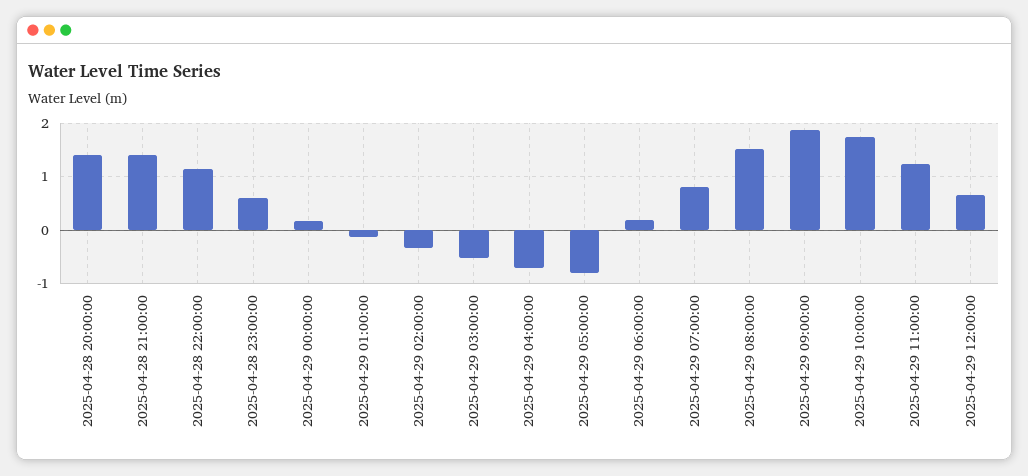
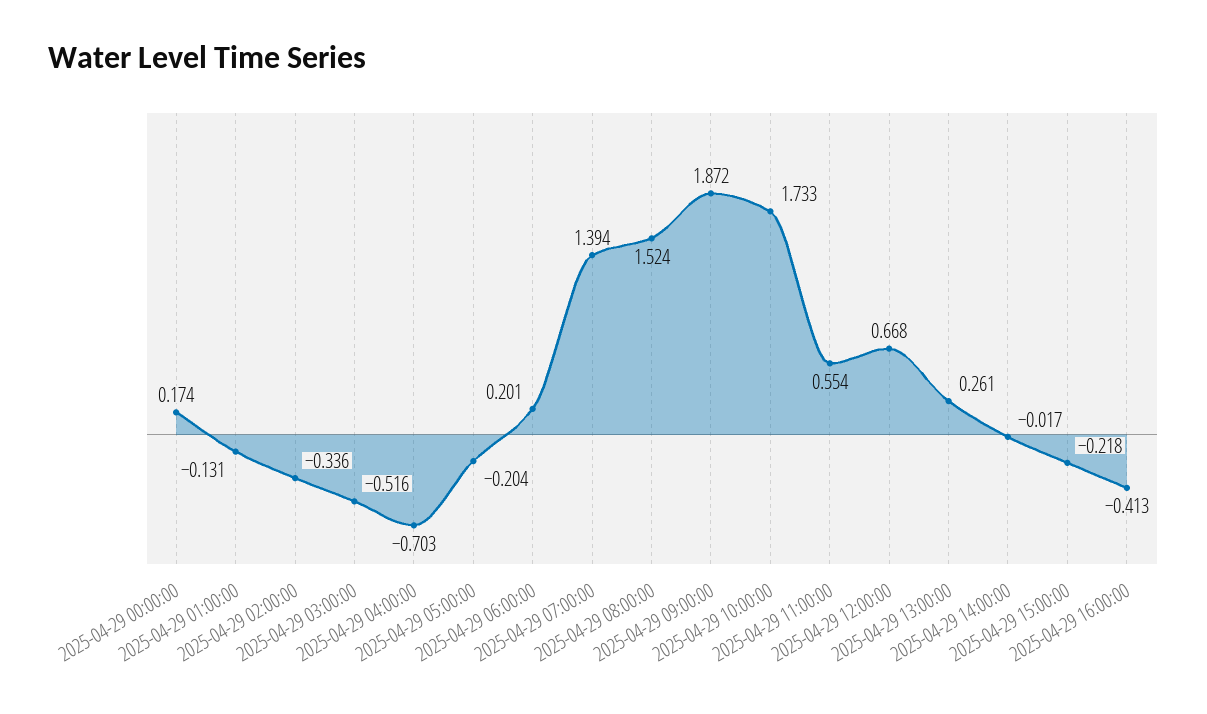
2025-04-28 20:00:00: 1.4 -> none
2025-04-28 21:00:00: 1.4 -> none
2025-04-28 22:00:00: 1.2 -> none
2025-04-28 23:00:00: 0.6 -> none
2025-04-29 05:00:00: -0.8 -> -0.204
2025-04-29 07:00:00: 0.8 -> 1.394
2025-04-29 11:00:00: 1.2 -> 0.554
2025-04-29 13:00:00: none -> 0.261
2025-04-29 14:00:00: none -> -0.017
2025-04-29 15:00:00: none -> -0.218
2025-04-29 16:00:00: none -> -0.413

